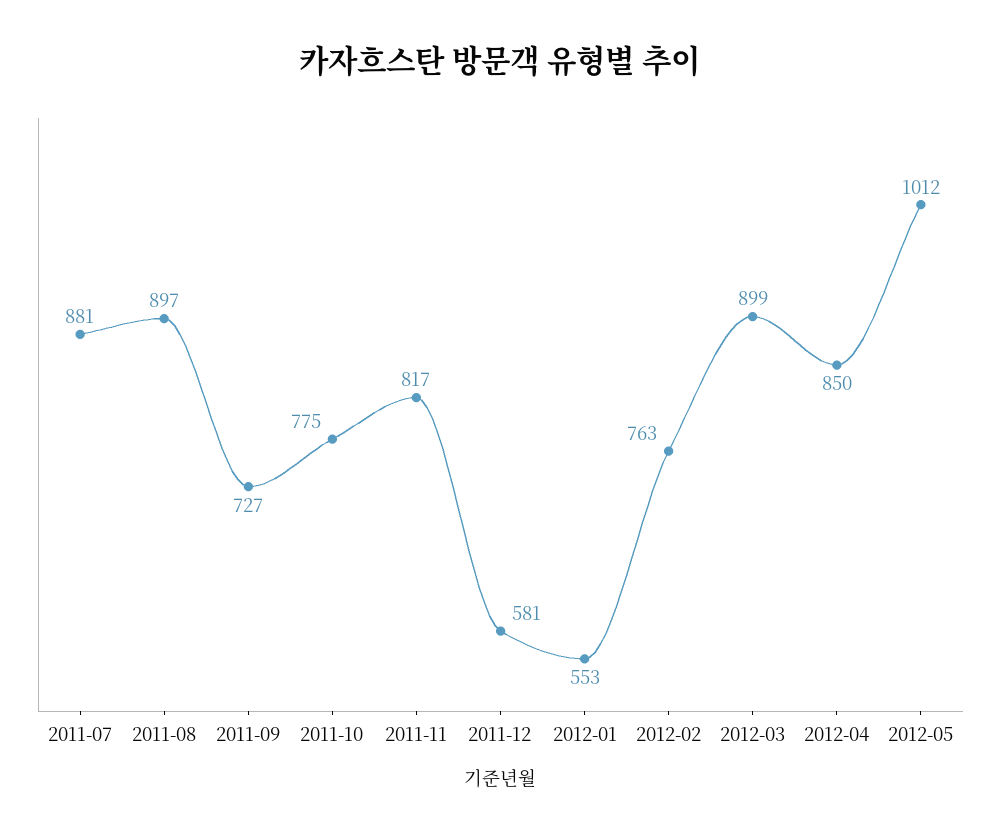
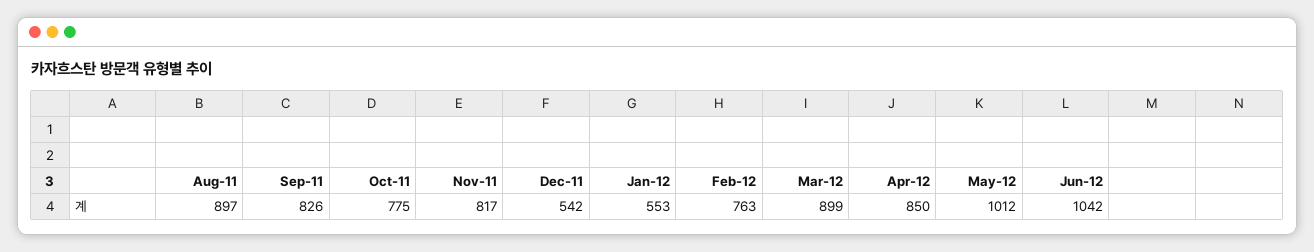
2011-07: 881 -> none
2011-09: 727 -> 826
2011-12: 581 -> 542
Jun-12: none -> 1042

